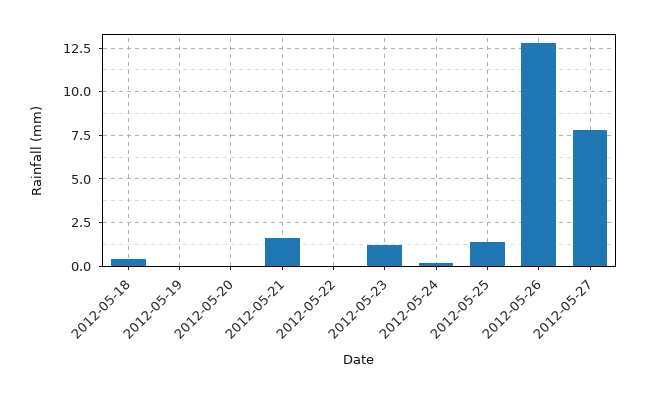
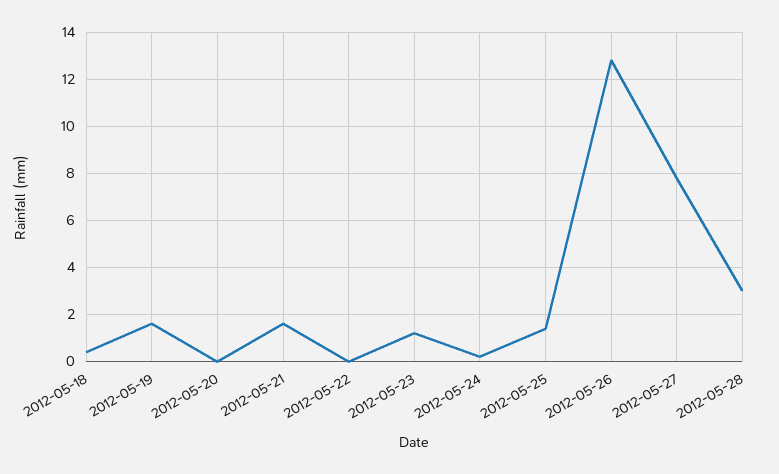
2012-05-19: 0 -> 1.5
2012-05-28: none -> 3

